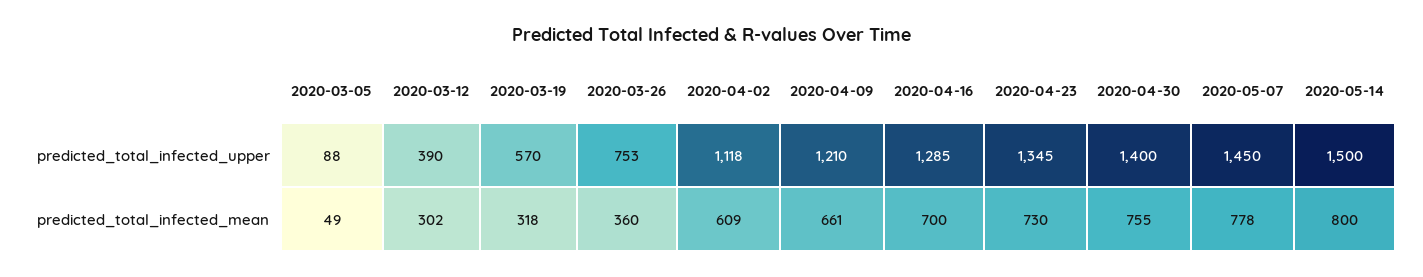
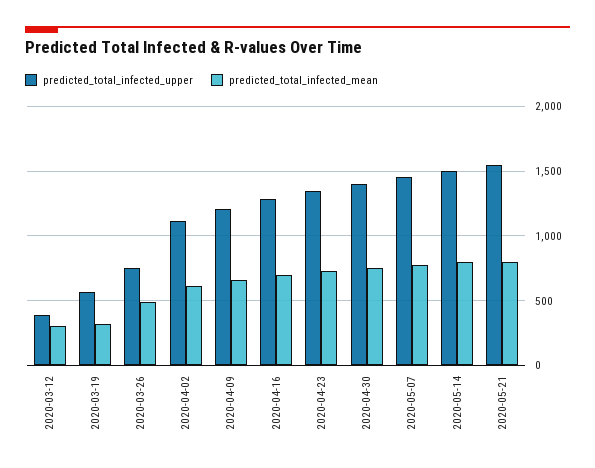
predicted_total_infected_upper, 2020-03-05: 88 -> none
predicted_total_infected_mean, 2020-03-05: 49 -> none
predicted_total_infected_mean, 2020-03-26: 360 -> 500
predicted_total_infected_upper, 2020-05-21: none -> 1550
predicted_total_infected_mean, 2020-05-21: none -> 800

